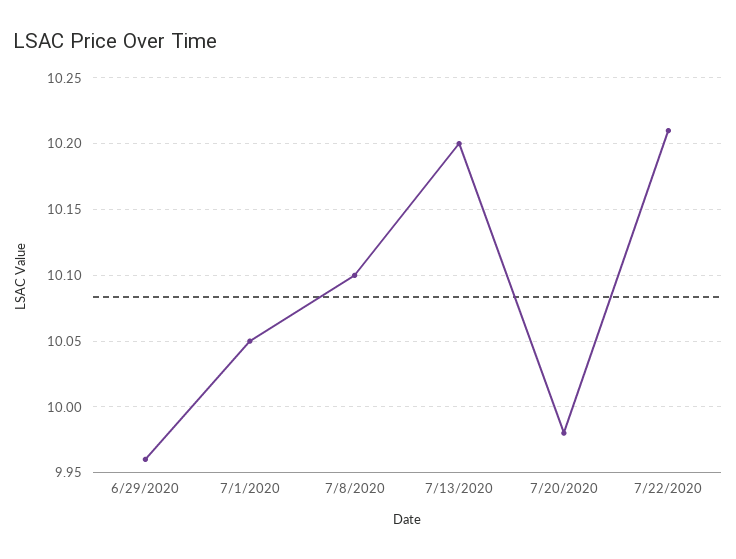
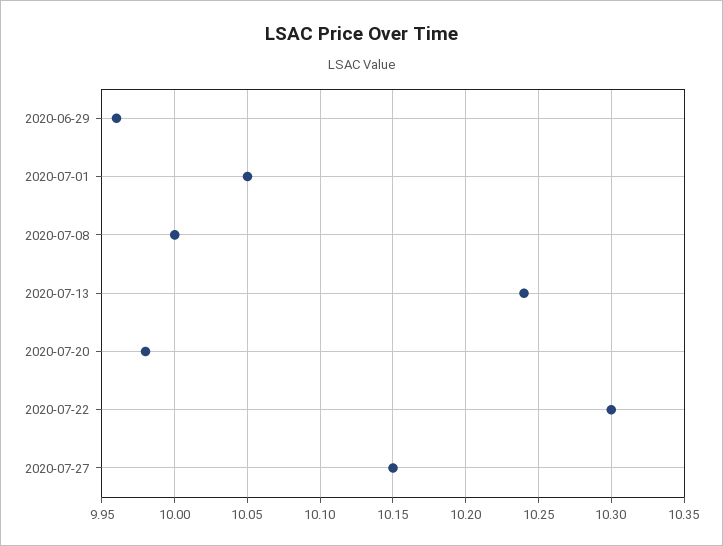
7/8/2020: 10.1 -> 10
7/13/2020: 10.2 -> 10.24
7/22/2020: 10.21 -> 10.3
2020-07-27: none -> 10.15

